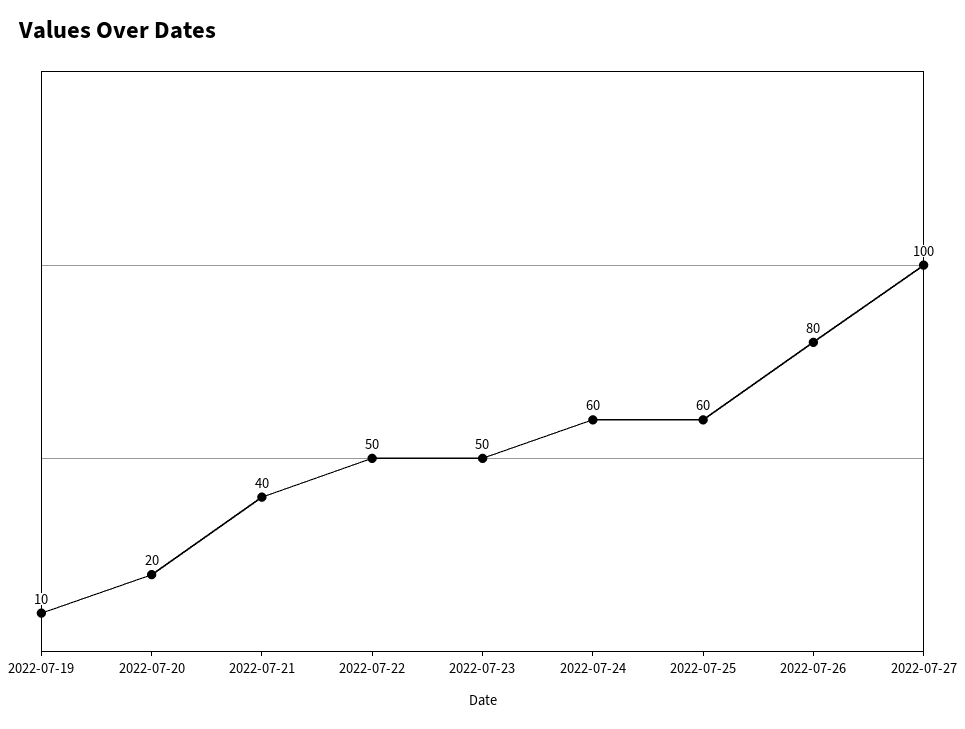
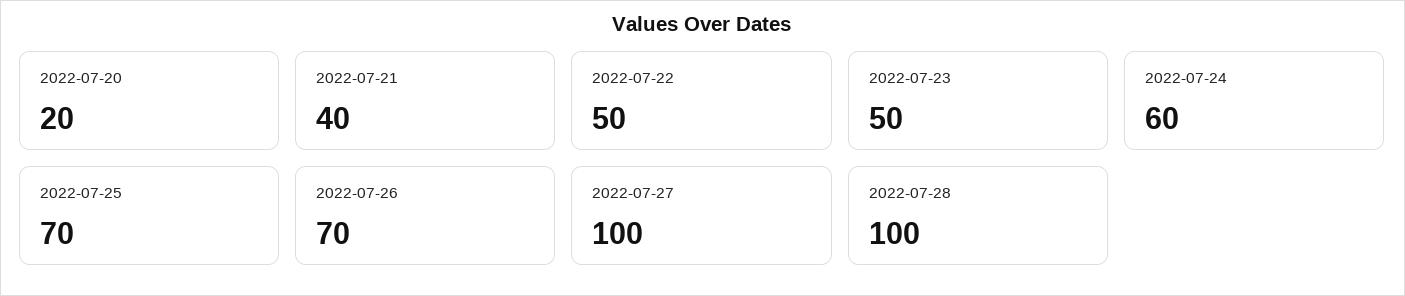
2022-07-19: 10 -> none
2022-07-25: 60 -> 70
2022-07-26: 80 -> 70
2022-07-28: none -> 100

